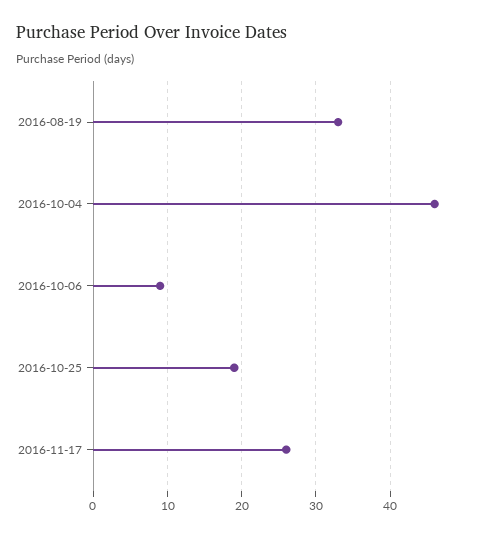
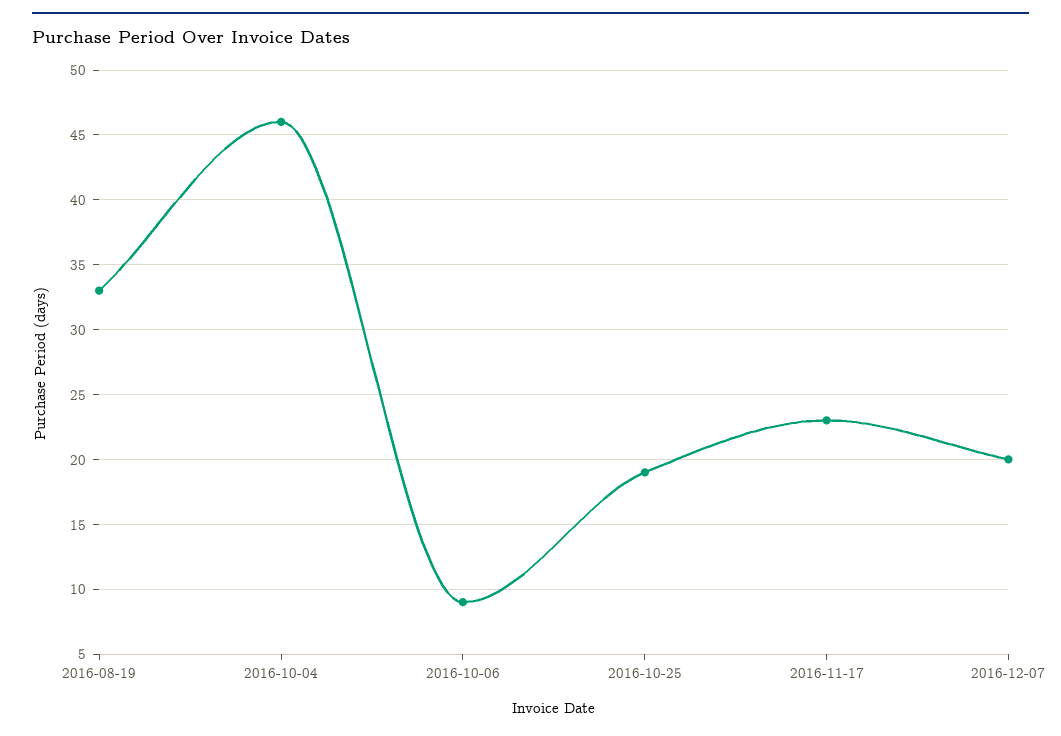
2016-11-17: 26 -> 23
2016-12-07: none -> 20

